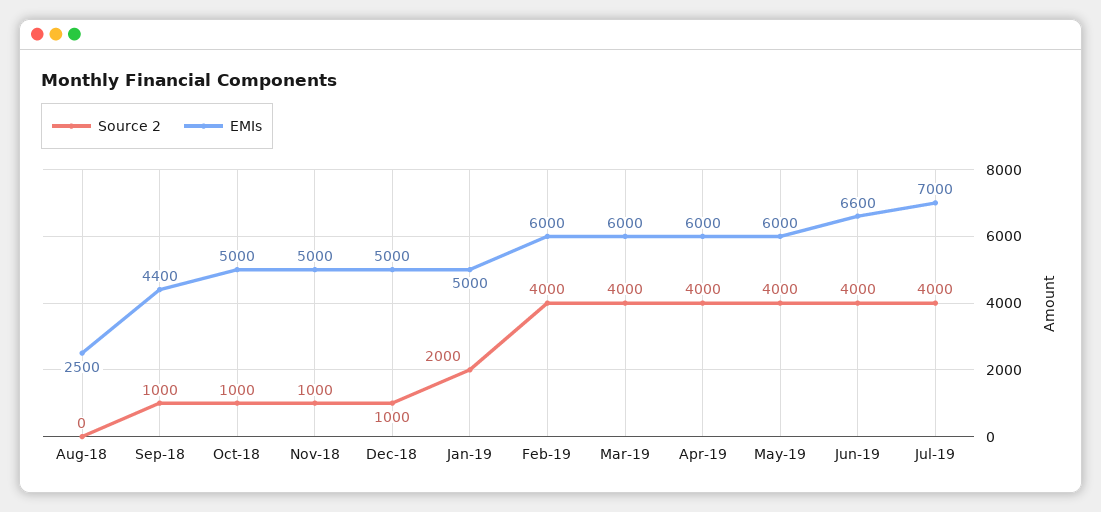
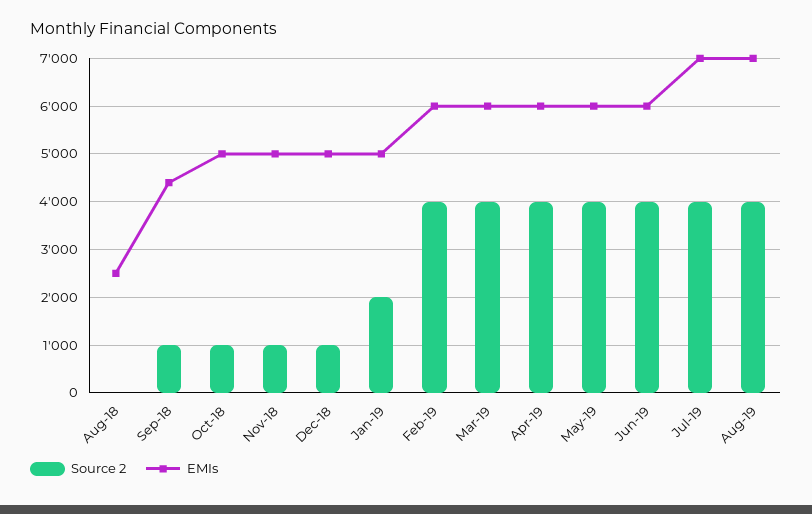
EMIs, Jun-19: 6600 -> 6000
Source 2, Aug-19: none -> 4000
EMIs, Aug-19: none -> 7000

